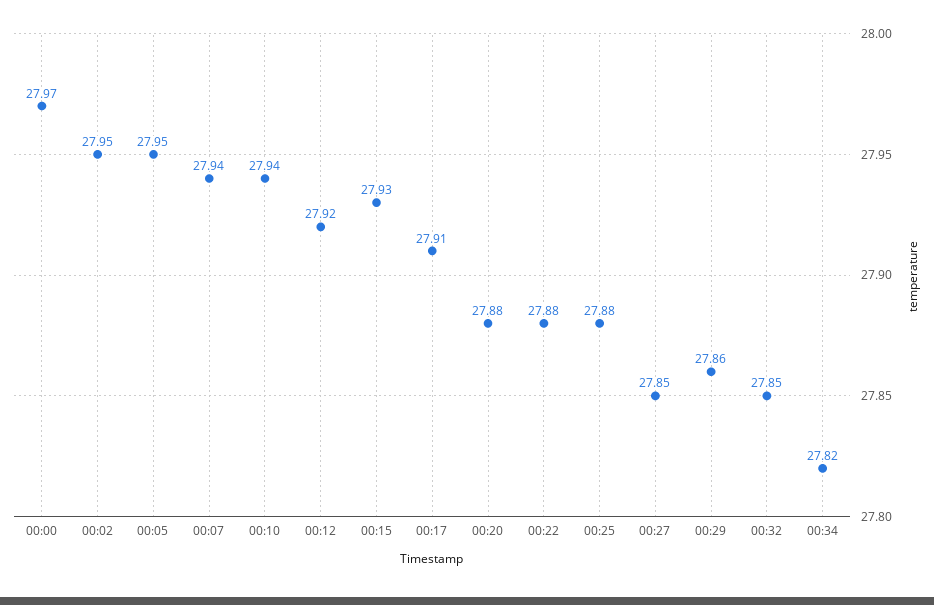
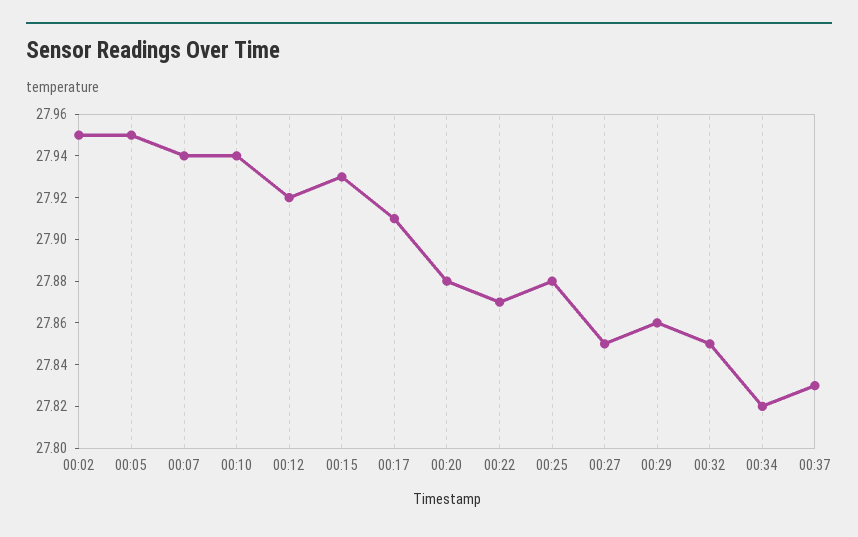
00:00: 27.97 -> none
00:22: 27.88 -> 27.87
00:37: none -> 27.83

